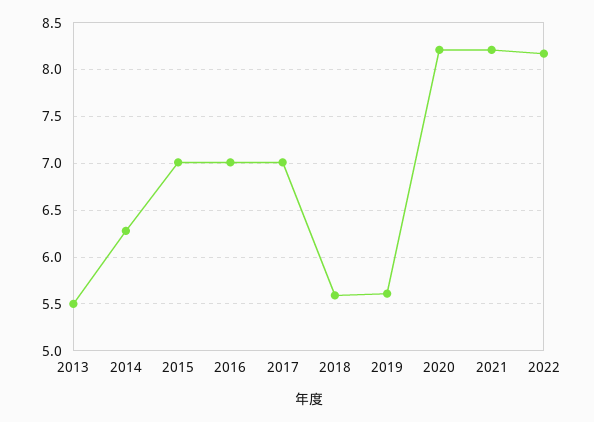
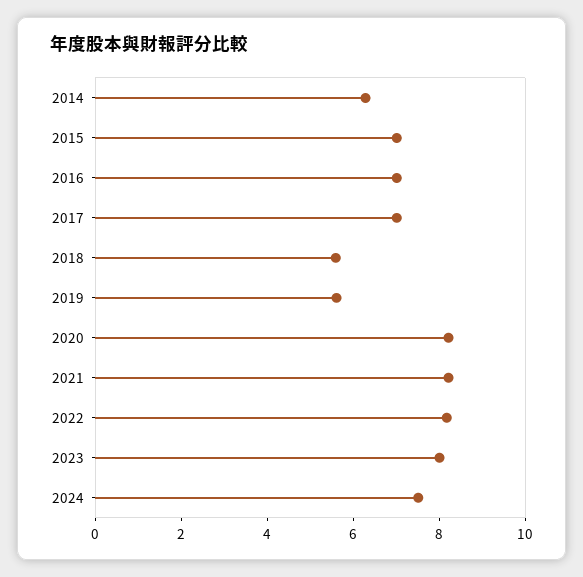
2013: 5.5 -> none
2023: none -> 8
2024: none -> 7.5

